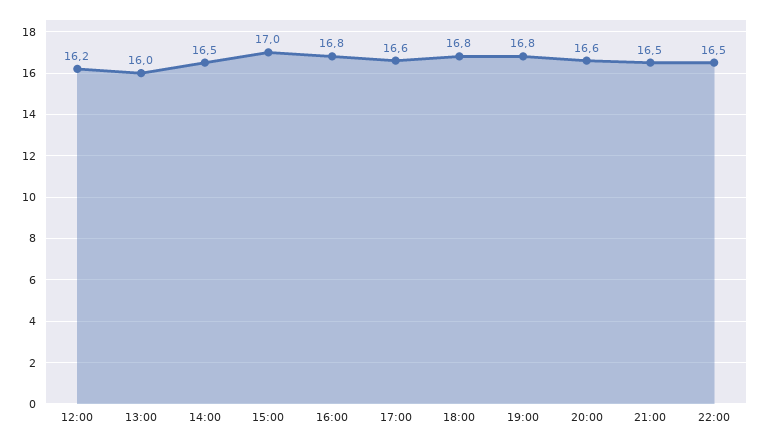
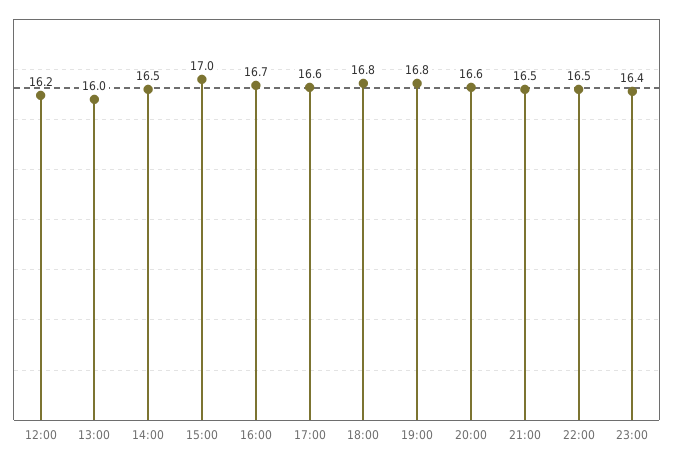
16:00: 16.8 -> 16.7
23:00: none -> 16.4

